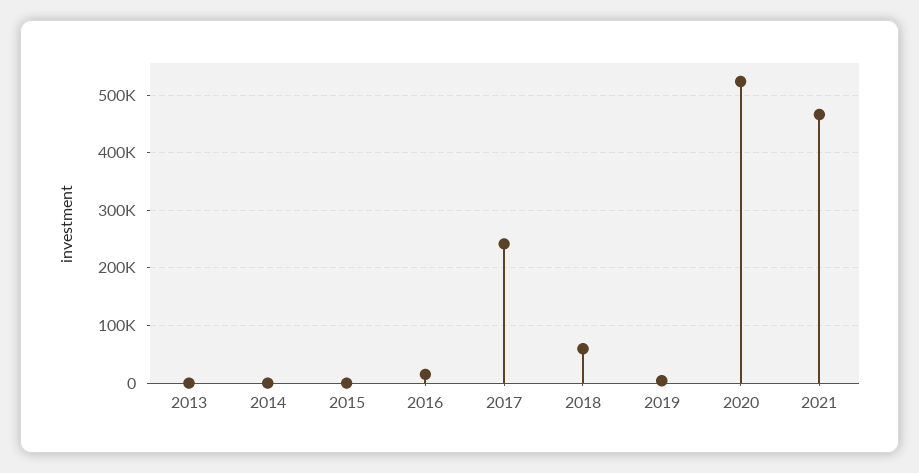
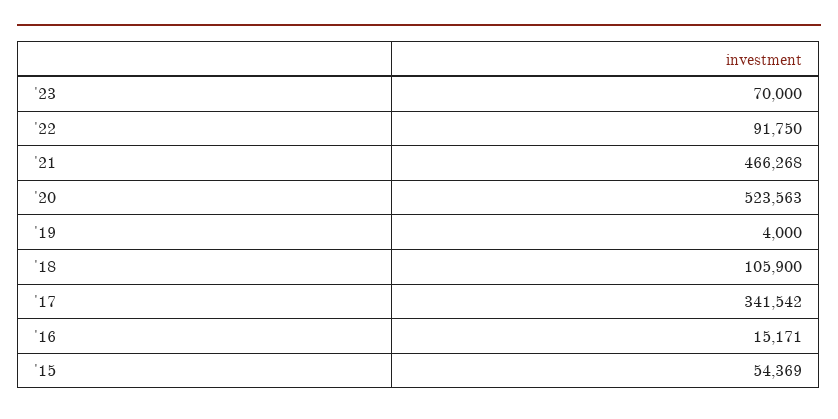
2013: 0 -> none
2014: 0 -> none
2015: 0 -> 54369
2017: 240000 -> 341542
2018: 60000 -> 105900
'23: none -> 70000
'22: none -> 91750

